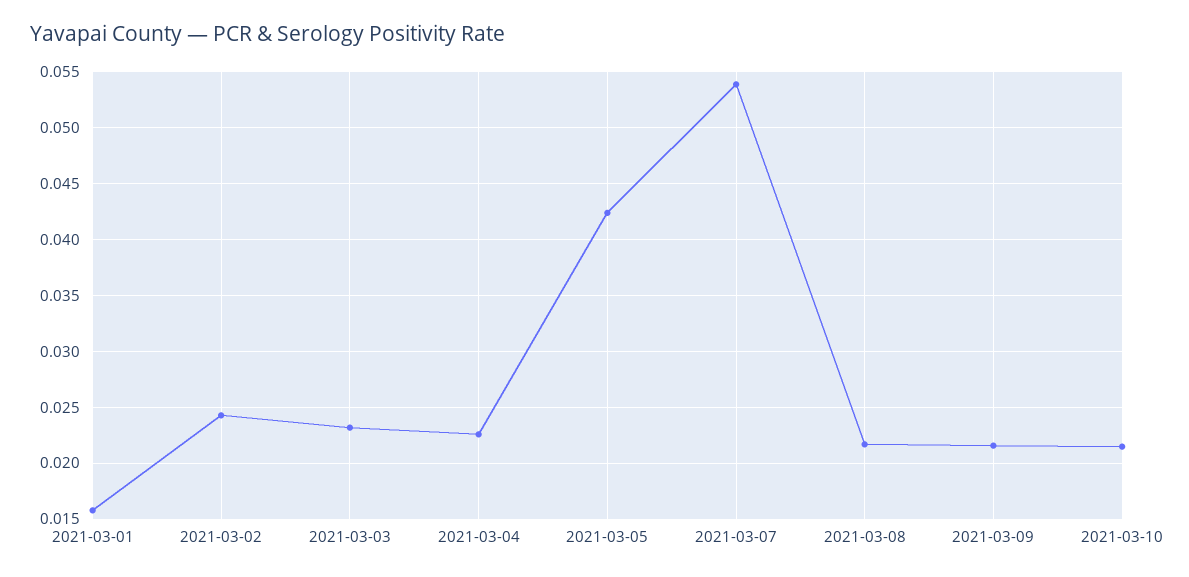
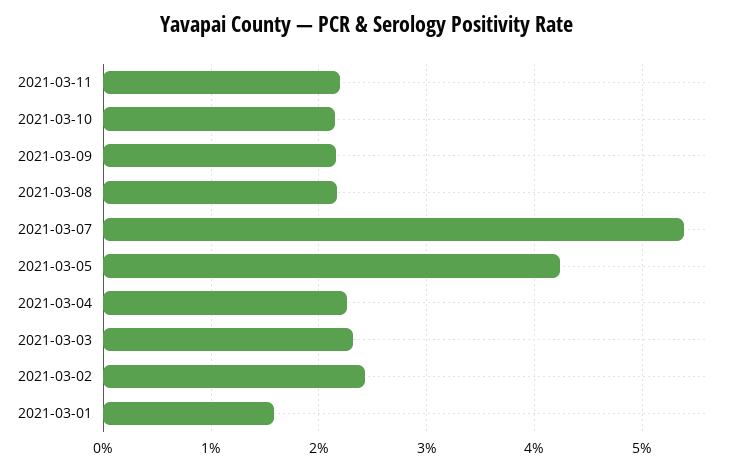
2021-03-11: none -> 0.022

